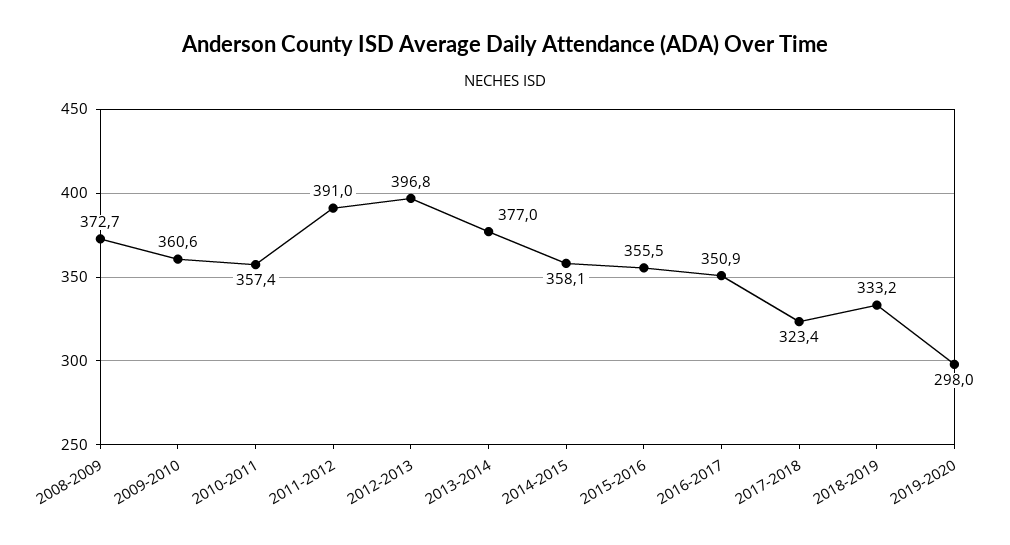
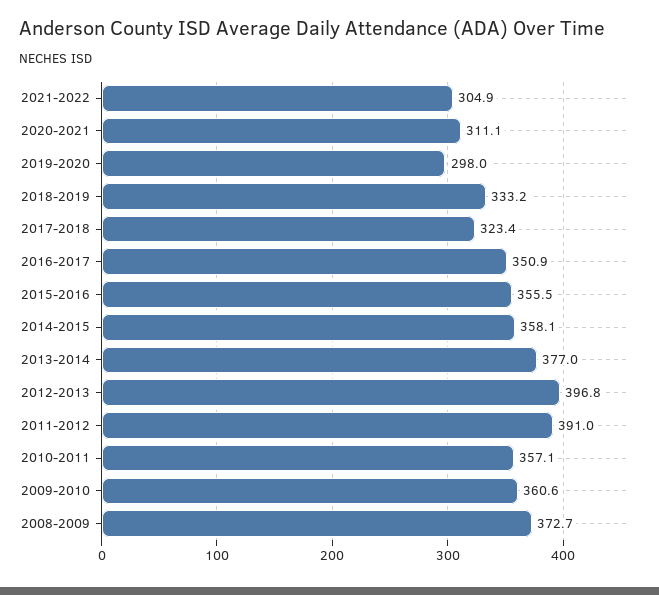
2010-2011: 357.4 -> 357.1
2021-2022: none -> 304.9
2020-2021: none -> 311.1

